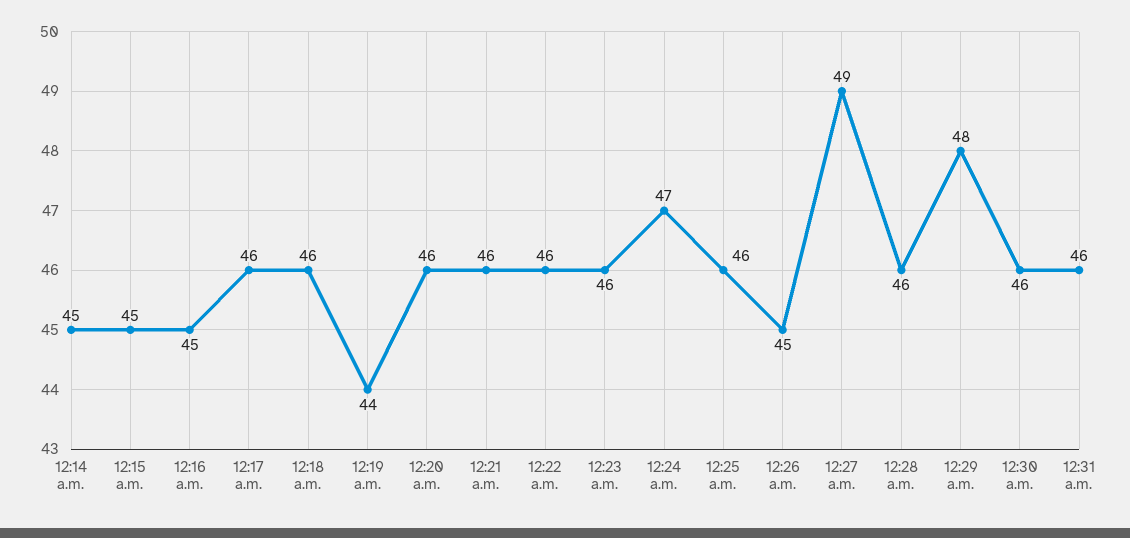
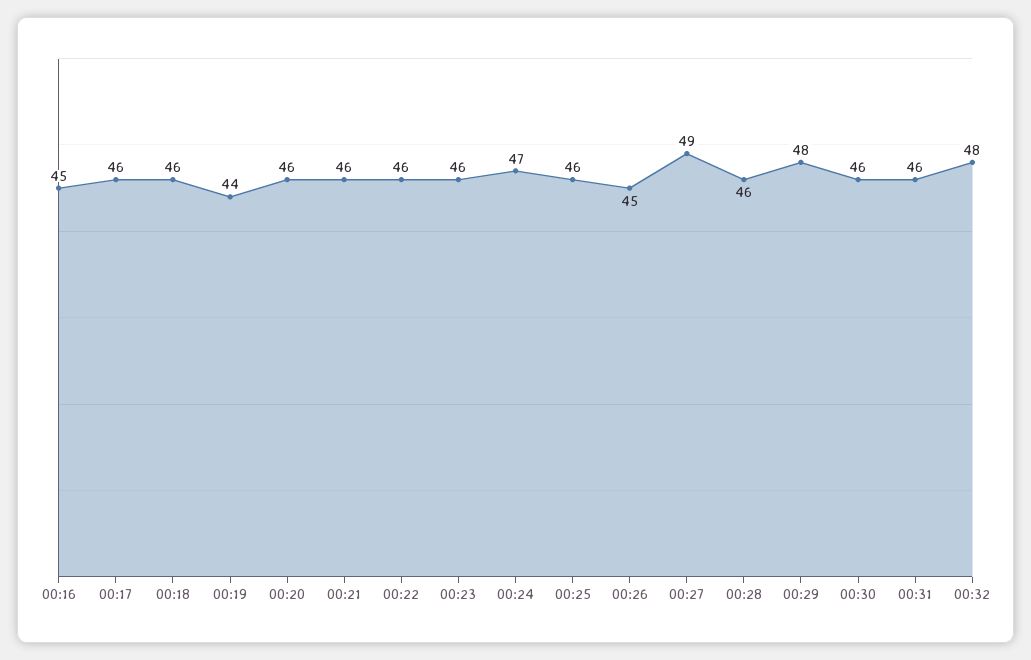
12:14 a.m.: 45 -> none
12:15 a.m.: 45 -> none
00:32: none -> 48

